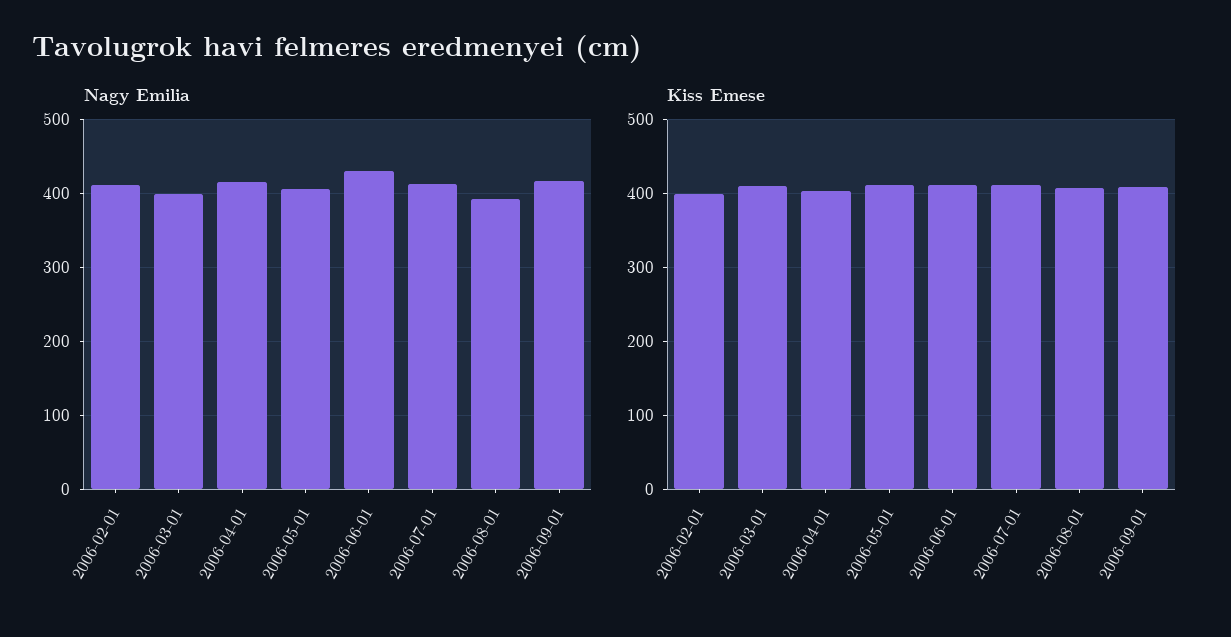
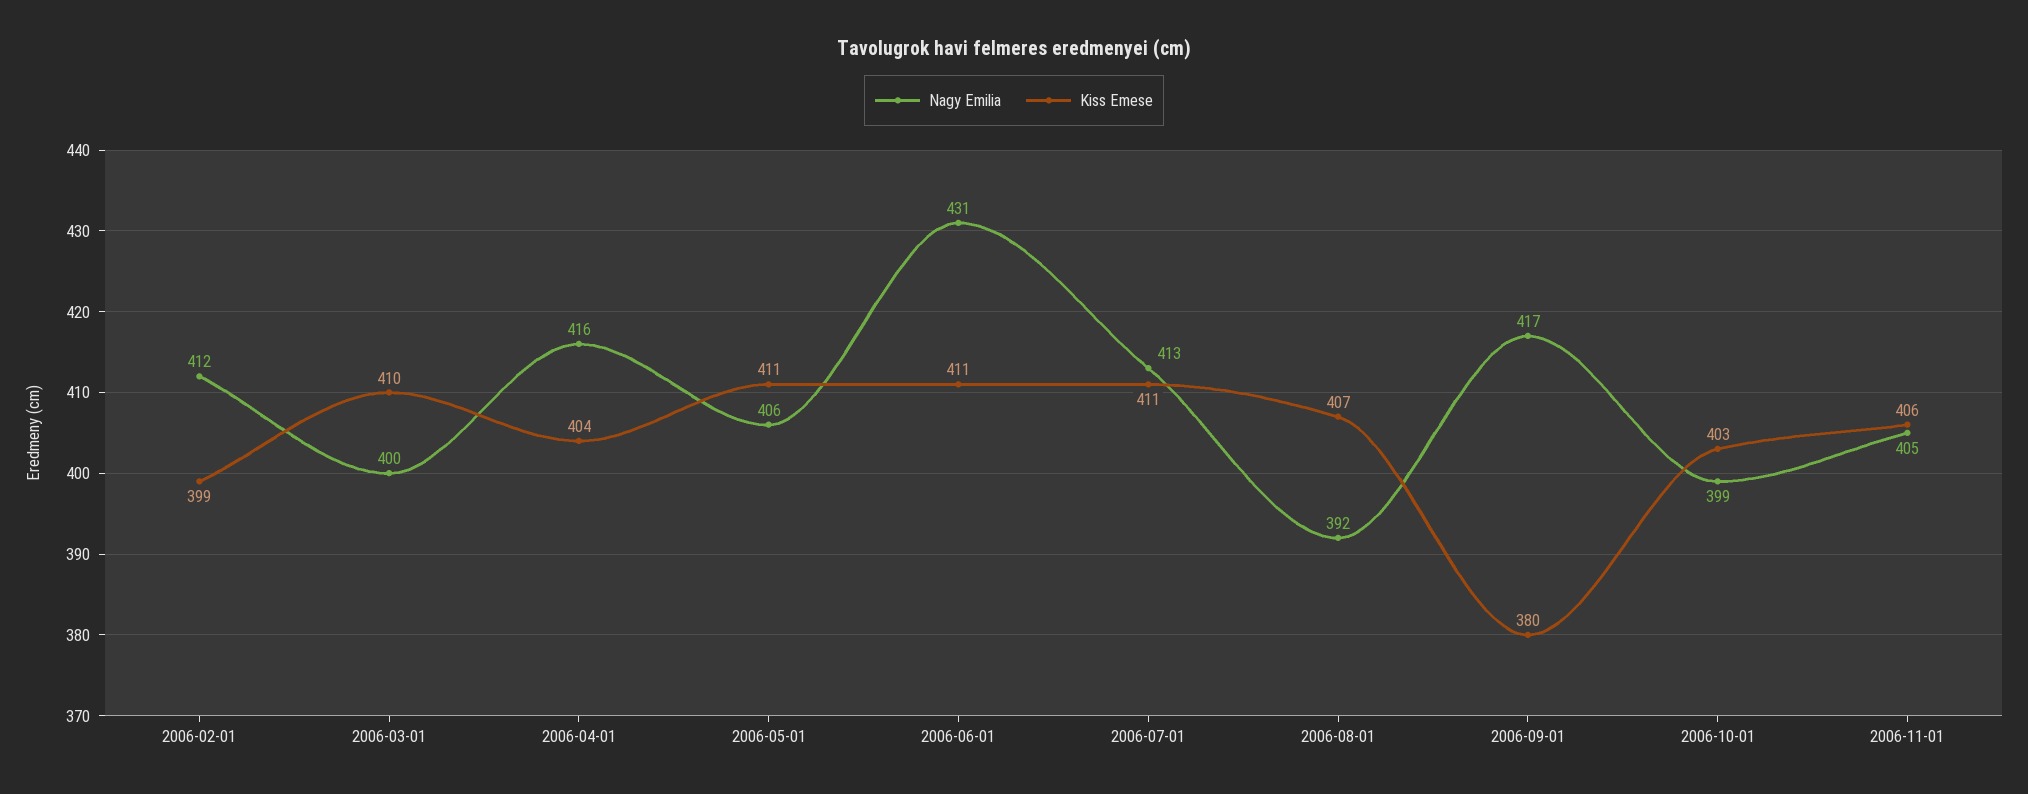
Kiss Emese, 2006-09-01: 410 -> 380
Nagy Emilia, 2006-10-01: none -> 399
Kiss Emese, 2006-10-01: none -> 403
Nagy Emilia, 2006-11-01: none -> 405
Kiss Emese, 2006-11-01: none -> 406

